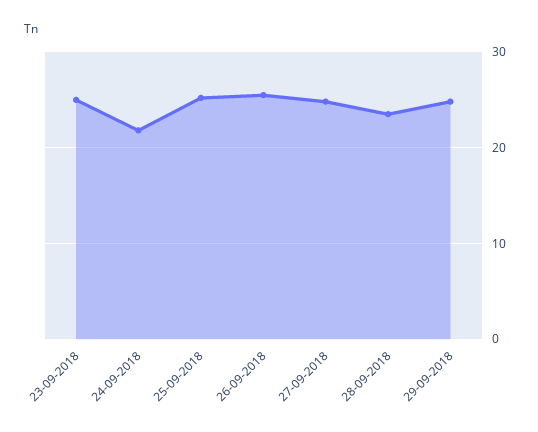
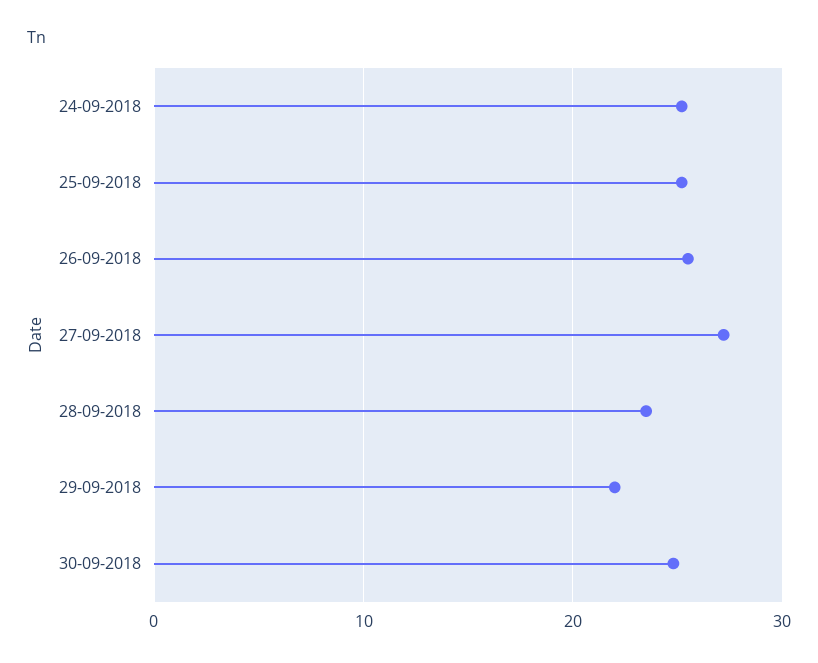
23-09-2018: 25 -> none
24-09-2018: 22 -> 25
27-09-2018: 25 -> 27
29-09-2018: 25 -> 22
30-09-2018: none -> 25

